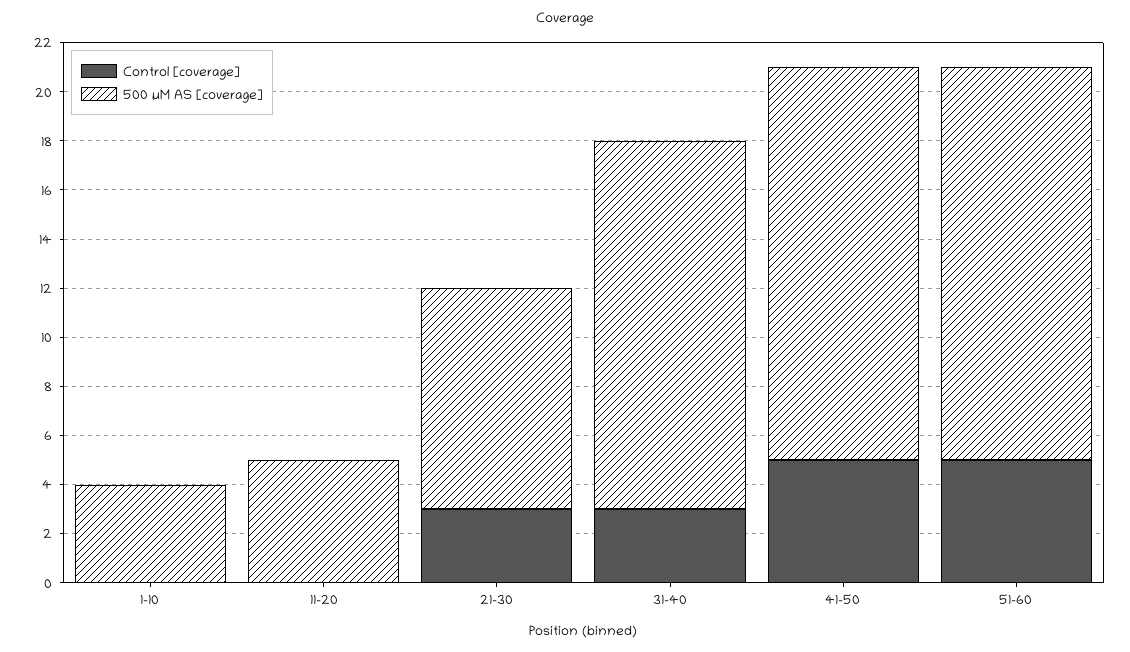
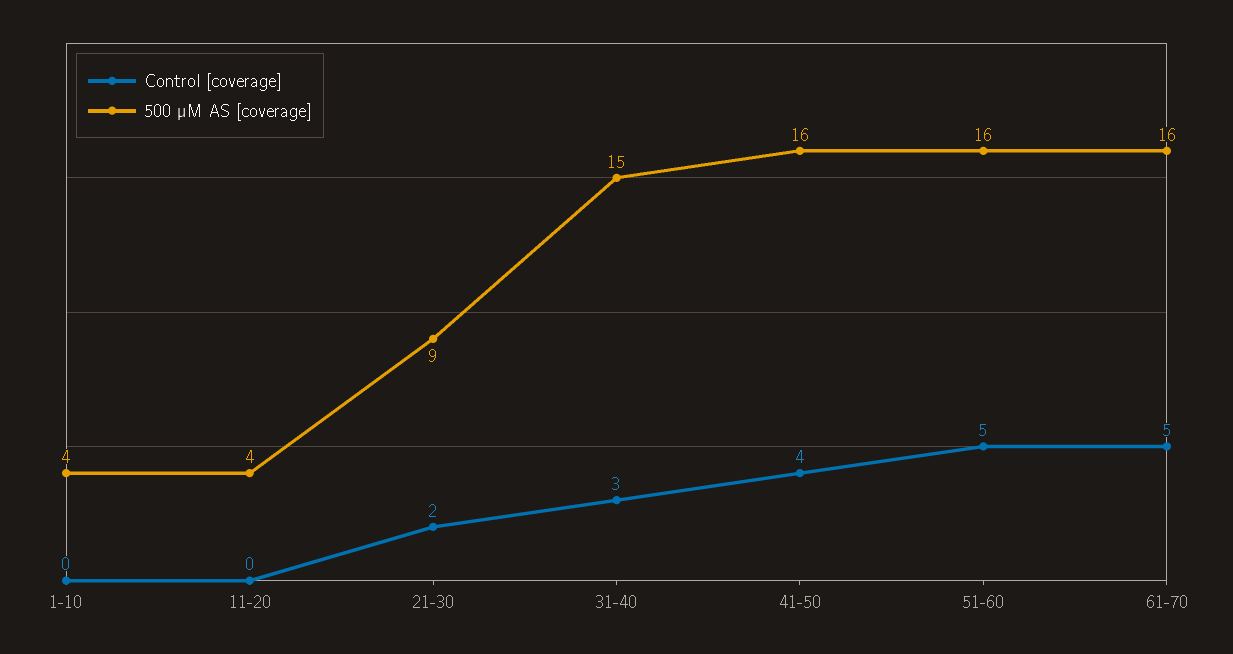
500 µM AS [coverage], 11-20: 5 -> 4
Control [coverage], 21-30: 3 -> 2
Control [coverage], 41-50: 5 -> 4
Control [coverage], 61-70: none -> 5
500 µM AS [coverage], 61-70: none -> 16

